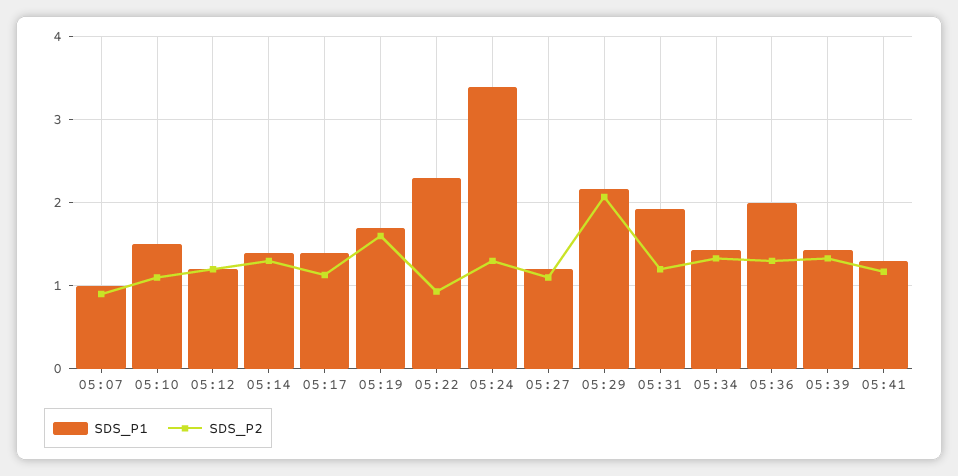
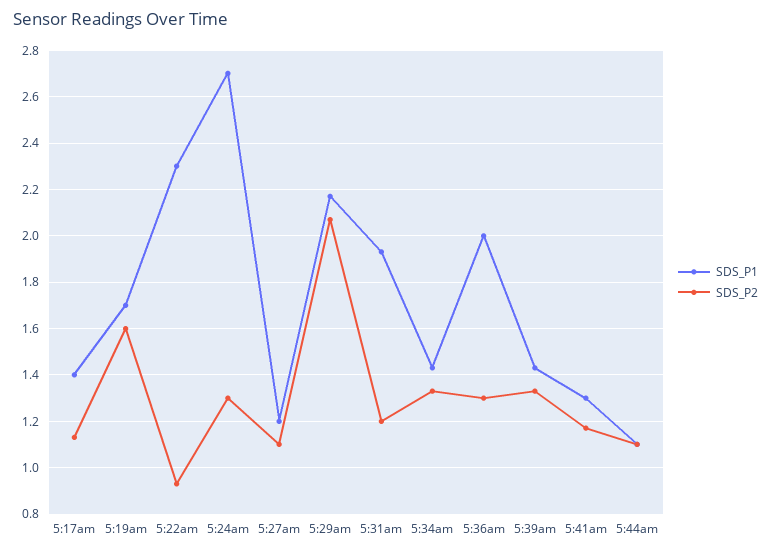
SDS_P1, 05:07: 1 -> none
SDS_P2, 05:07: 0.9 -> none
SDS_P1, 05:10: 1.5 -> none
SDS_P2, 05:10: 1.1 -> none
SDS_P1, 05:12: 1.2 -> none
SDS_P2, 05:12: 1.2 -> none
SDS_P1, 05:14: 1.4 -> none
SDS_P2, 05:14: 1.3 -> none
SDS_P1, 05:24: 3.4 -> 2.7
SDS_P1, 5:44am: none -> 1.1
SDS_P2, 5:44am: none -> 1.1

